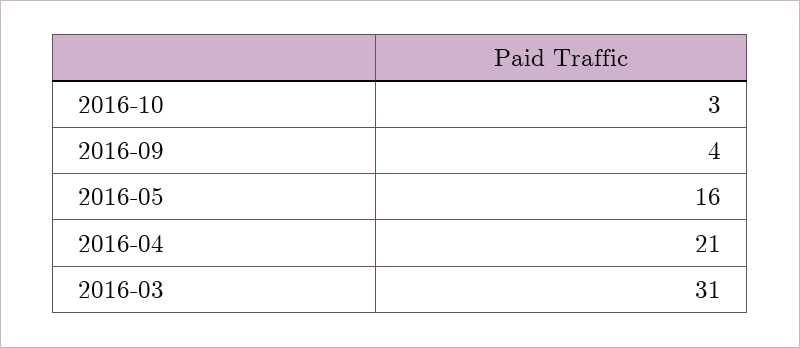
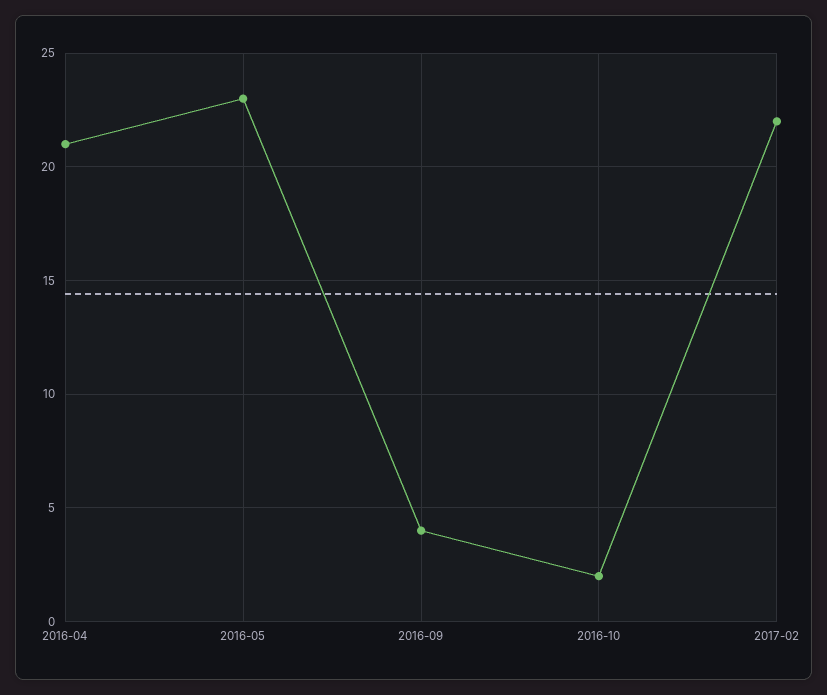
2016-10: 3 -> 2
2016-05: 16 -> 23
2016-03: 31 -> none
2017-02: none -> 22

